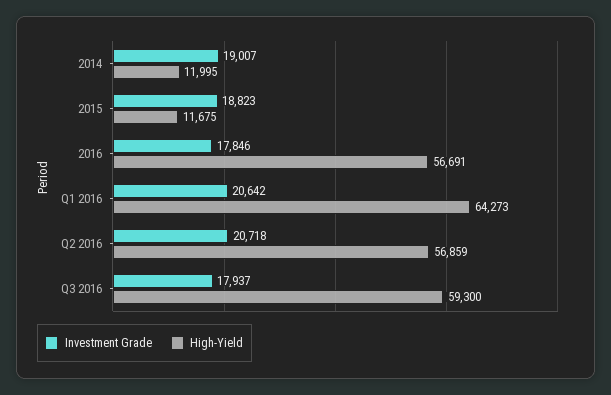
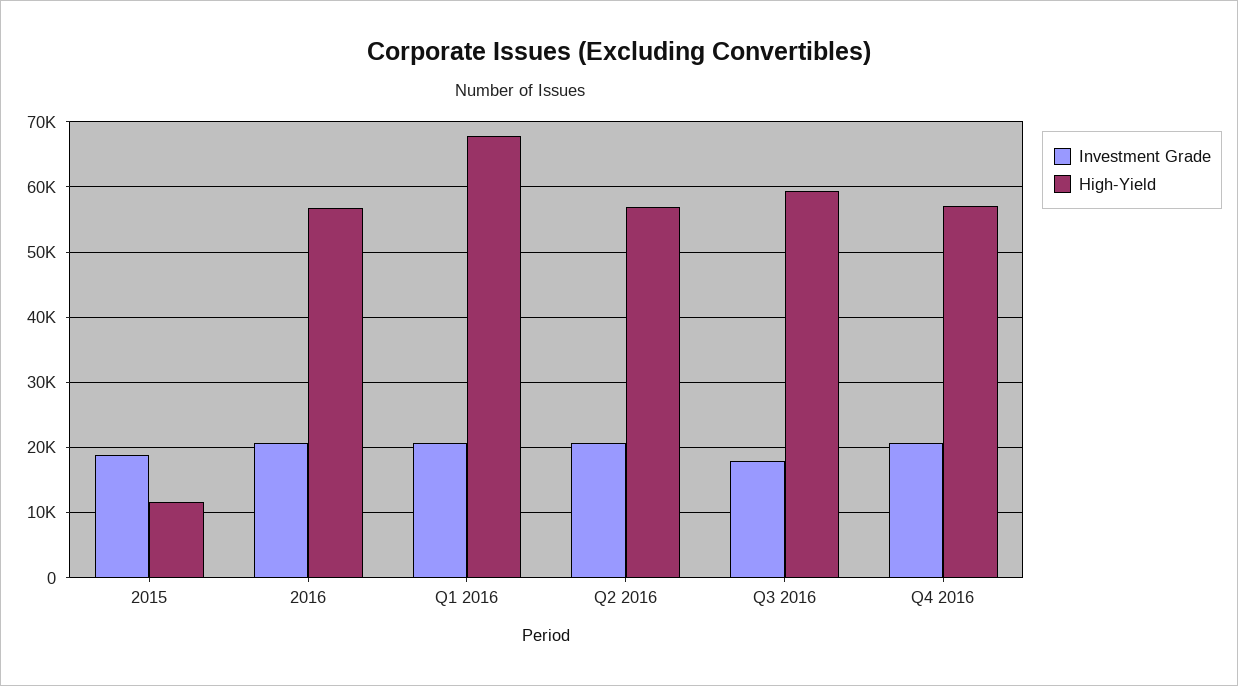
Investment Grade, 2014: 19007 -> none
High-Yield, 2014: 11995 -> none
Investment Grade, 2016: 17846 -> 21000
High-Yield, Q1 2016: 64273 -> 68000
Investment Grade, Q4 2016: none -> 21000
High-Yield, Q4 2016: none -> 57000

